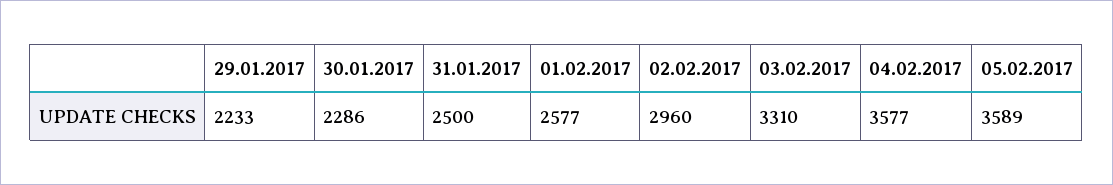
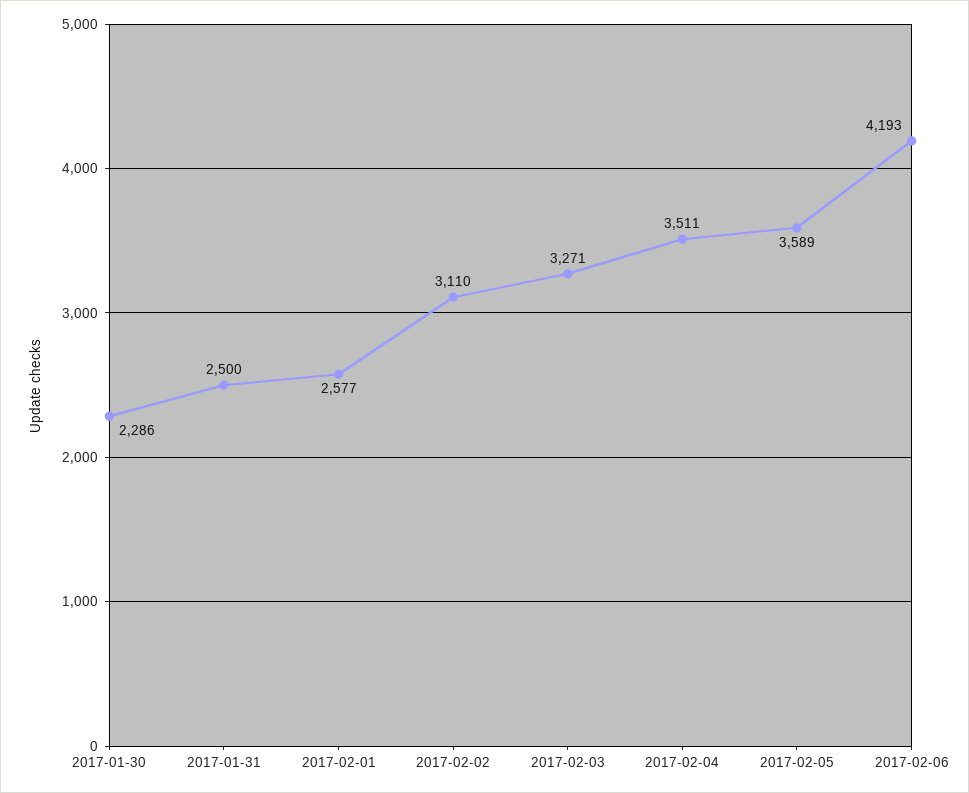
29.01.2017: 2233 -> none
02.02.2017: 2960 -> 3110
03.02.2017: 3310 -> 3271
04.02.2017: 3577 -> 3511
2017-02-06: none -> 4193

